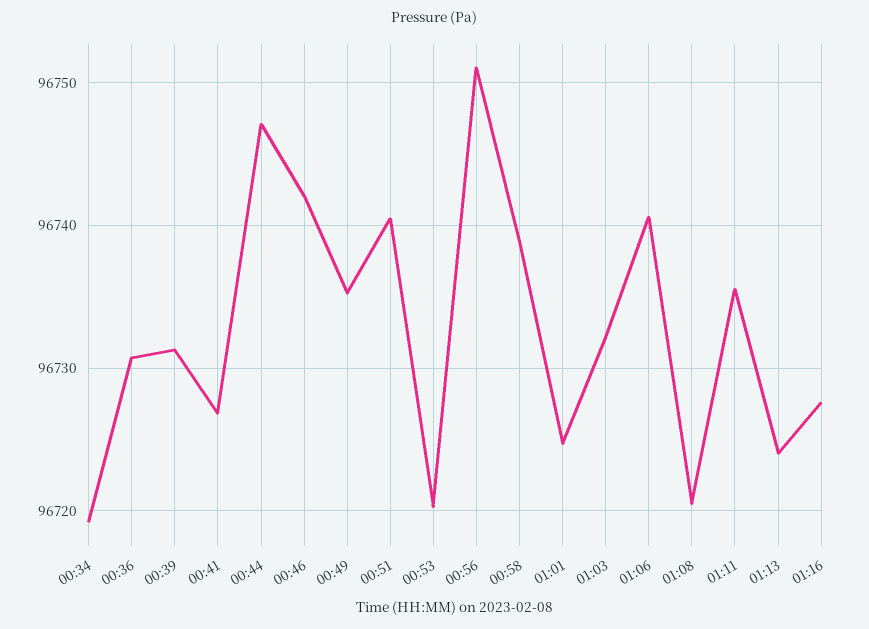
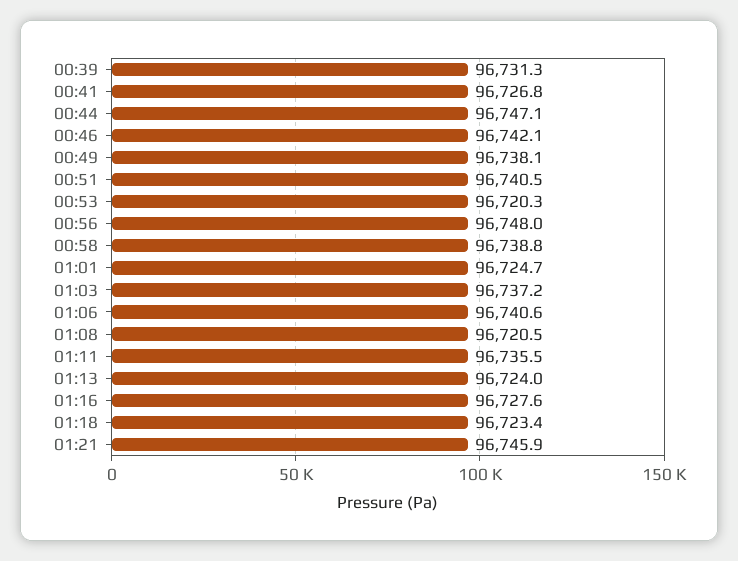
00:34: 96719 -> none
00:36: 96731 -> none
00:49: 96735 -> 96738.1
00:56: 96751 -> 96748
01:03: 96732 -> 96737.2
01:18: none -> 96723.4
01:21: none -> 96745.9

